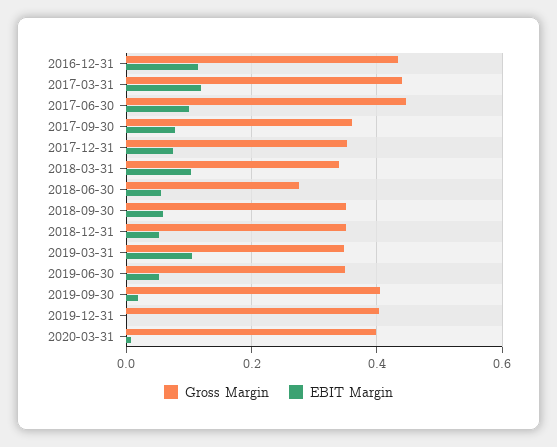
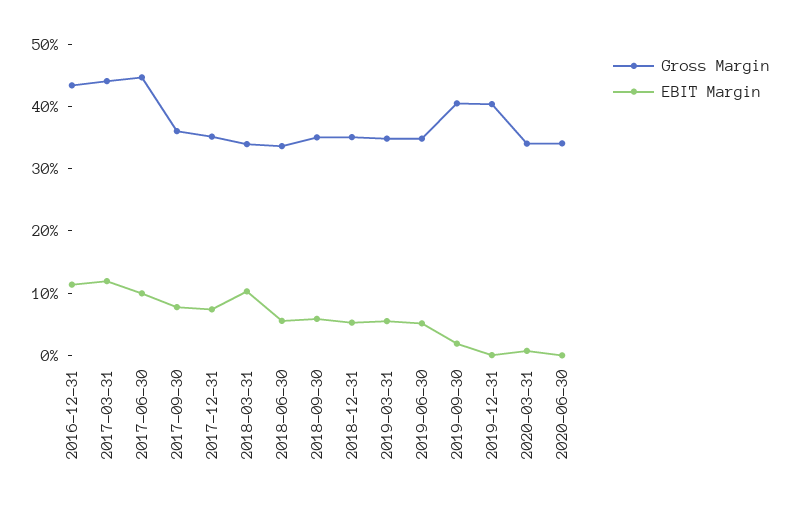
Gross Margin, 2018-06-30: 0.28 -> 0.34
EBIT Margin, 2019-03-31: 0.1 -> 0.06
Gross Margin, 2020-03-31: 0.4 -> 0.34
Gross Margin, 2020-06-30: none -> 0.34
EBIT Margin, 2020-06-30: none -> 0

